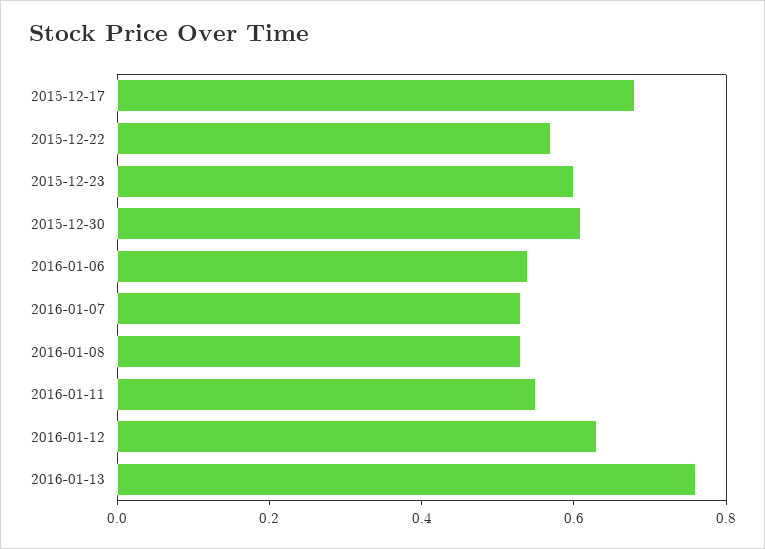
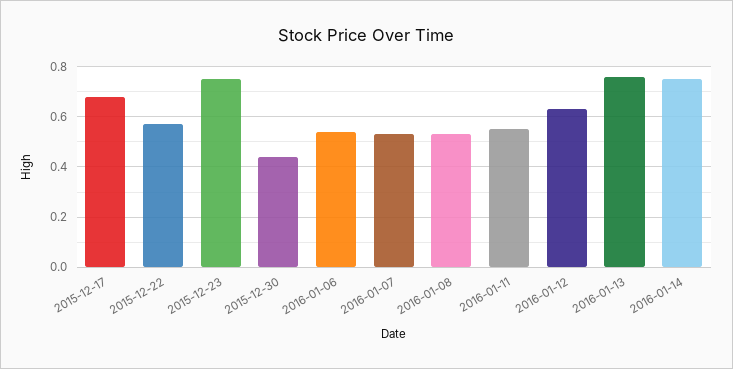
2015-12-23: 0.6 -> 0.75
2015-12-30: 0.6 -> 0.45
2016-01-14: none -> 0.75

